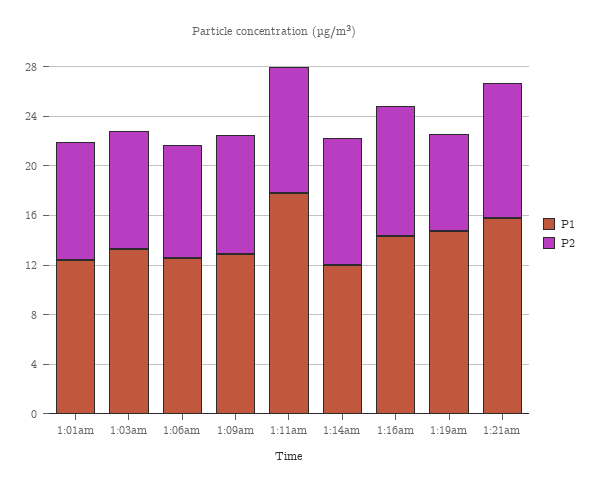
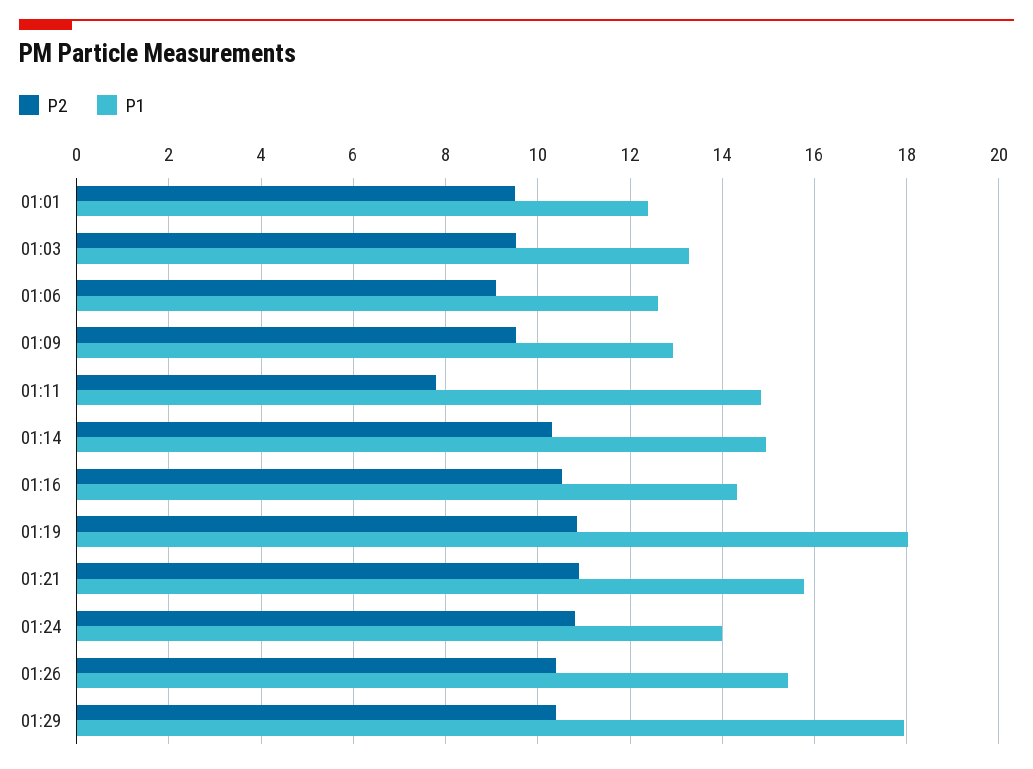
P1, 1:11am: 18 -> 14.8
P2, 1:11am: 10 -> 7.8
P1, 1:14am: 12 -> 15
P1, 1:19am: 15 -> 18
P2, 1:19am: 8 -> 10.8
P2, 01:24: none -> 10.8
P1, 01:24: none -> 14
P2, 01:26: none -> 10.4
P1, 01:26: none -> 15.4
P2, 01:29: none -> 10.4
P1, 01:29: none -> 18

